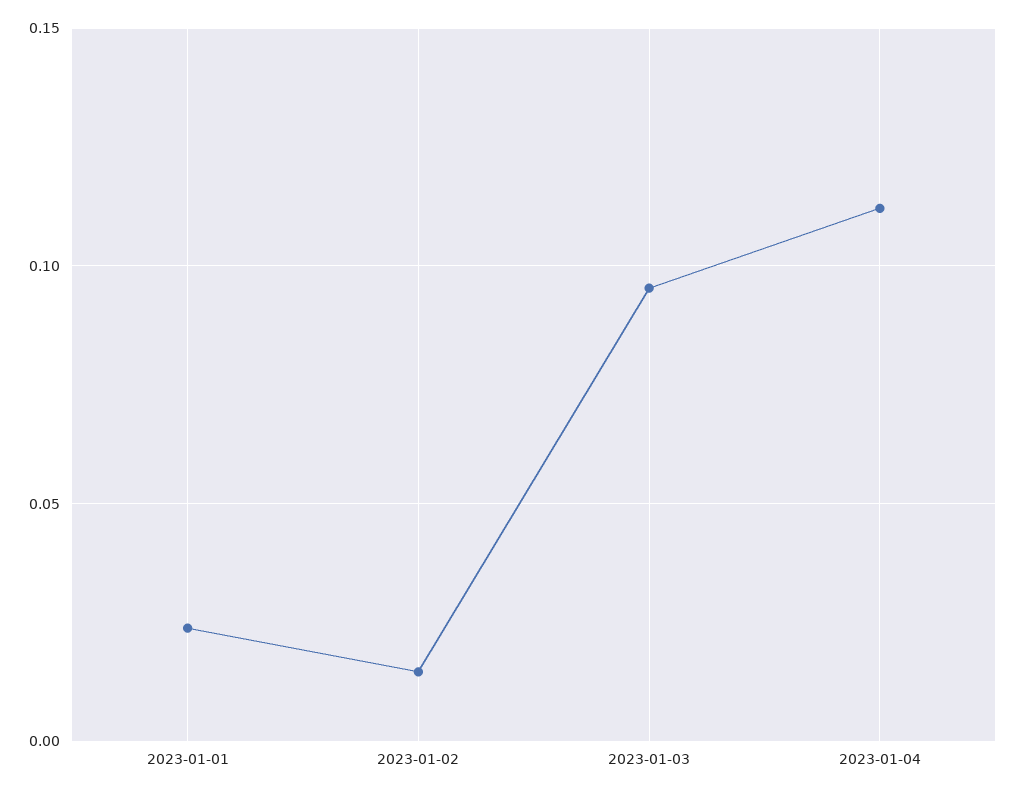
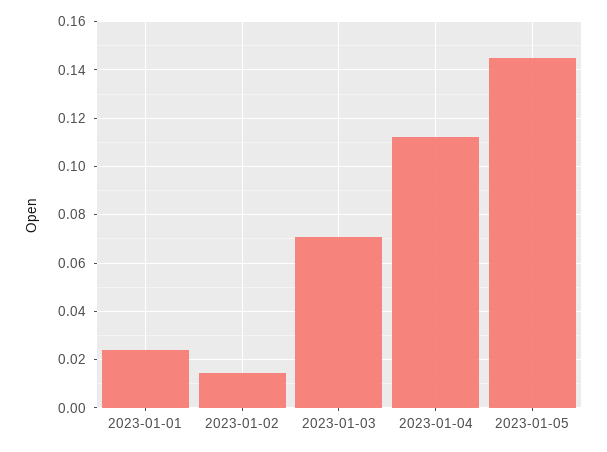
2023-01-03: 0.095 -> 0.07
2023-01-05: none -> 0.145

